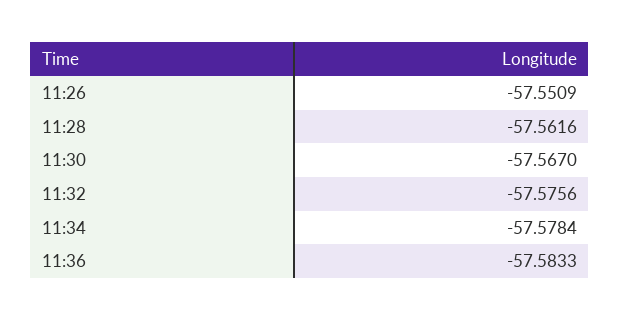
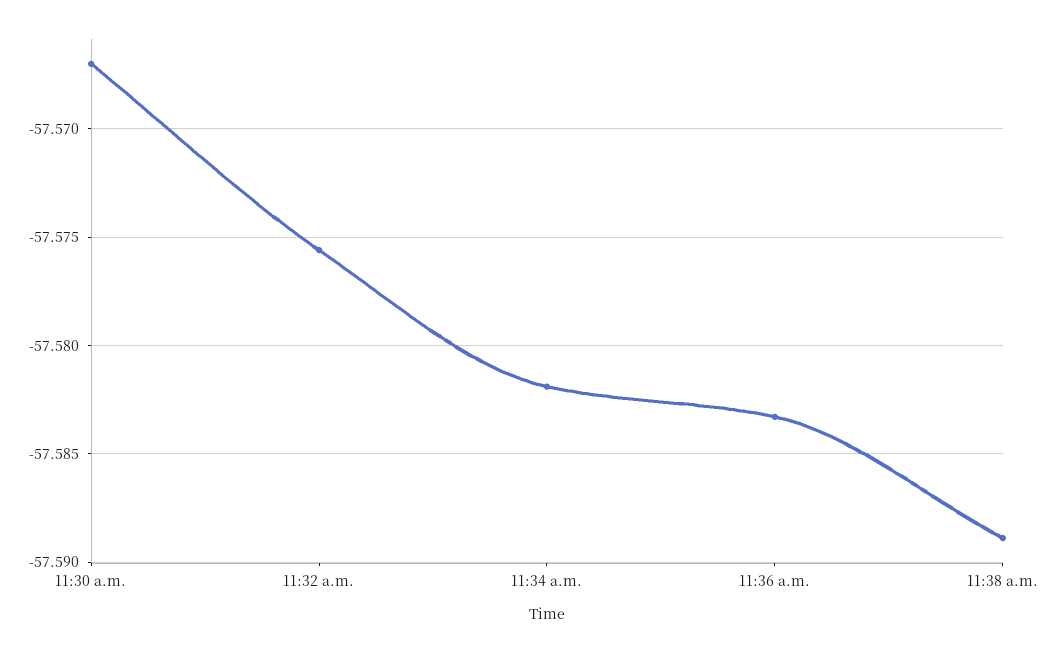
11:26: -57.5509 -> none
11:28: -57.5616 -> none
11:34: -57.5784 -> -57.582
11:38 a.m.: none -> -57.589

